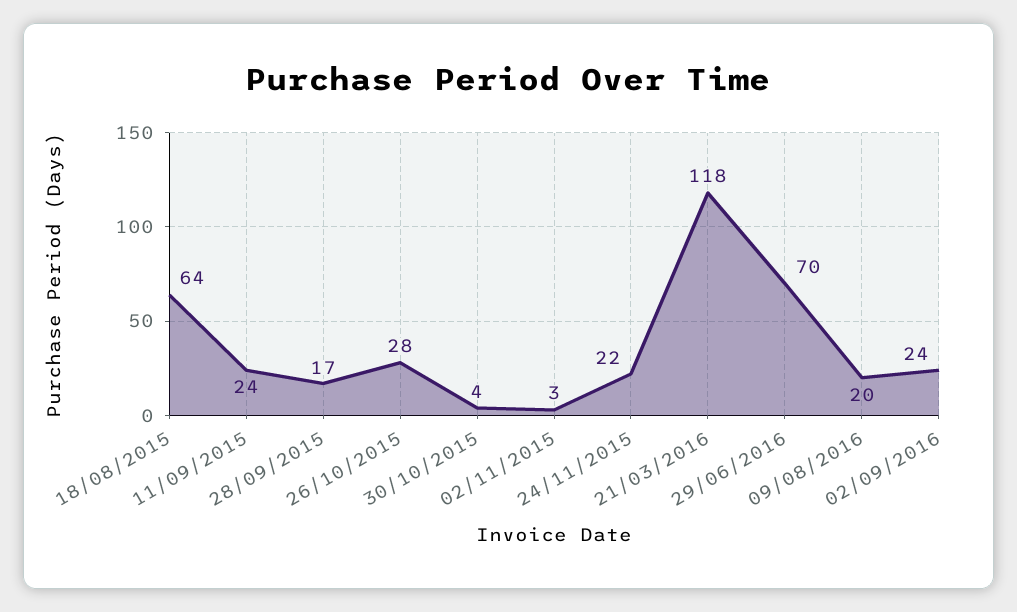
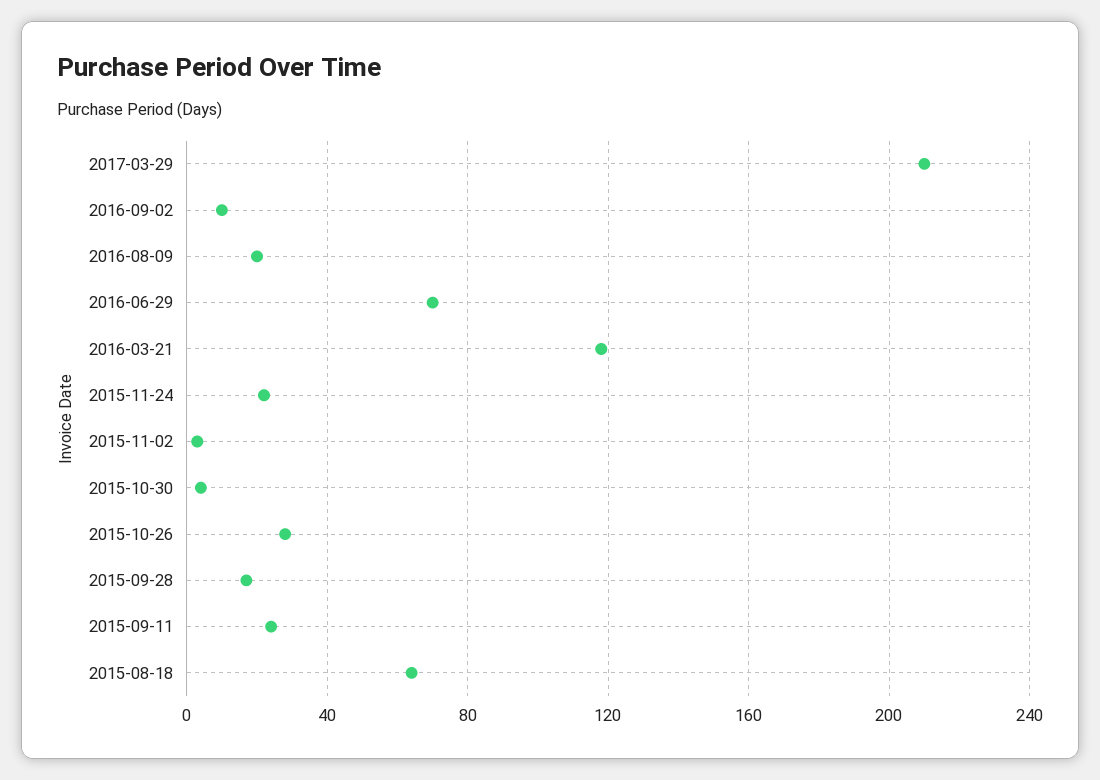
02/09/2016: 24 -> 10
2017-03-29: none -> 210

